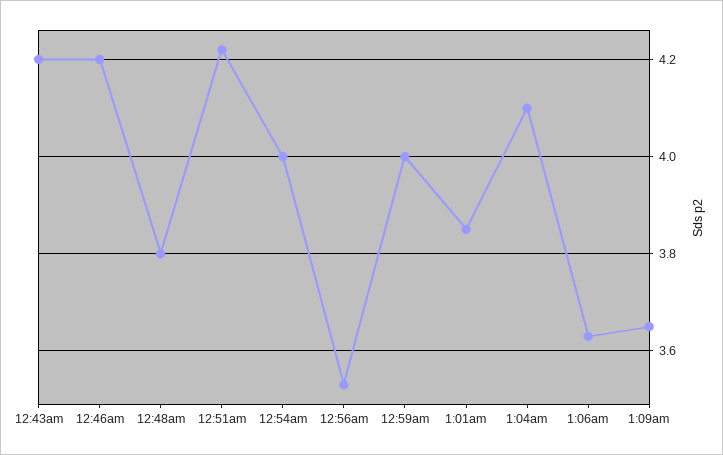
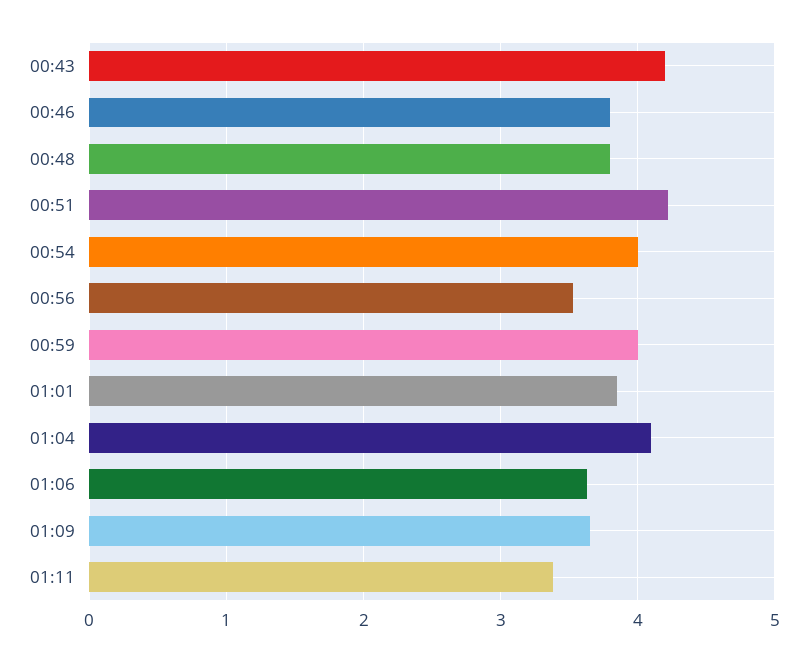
12:46am: 4.2 -> 3.8
01:11: none -> 3.4

